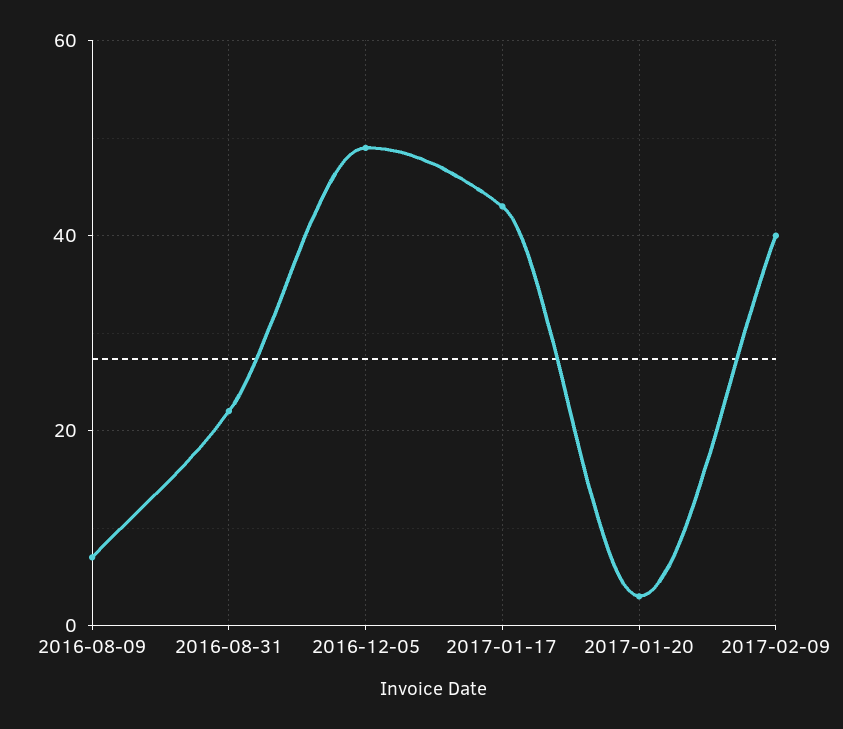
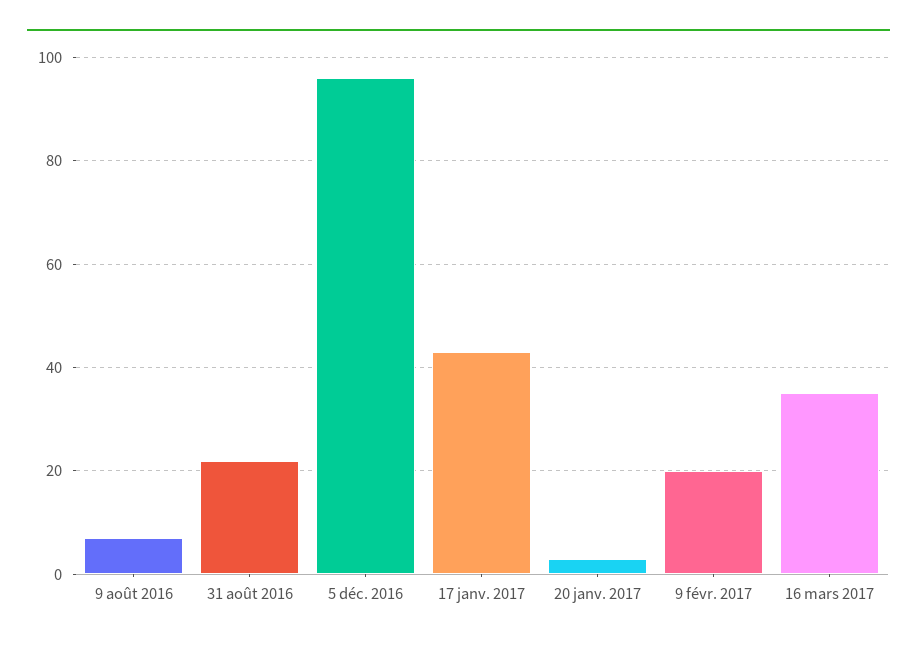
2016-12-05: 50 -> 95
2017-02-09: 40 -> 20
16 mars 2017: none -> 35

